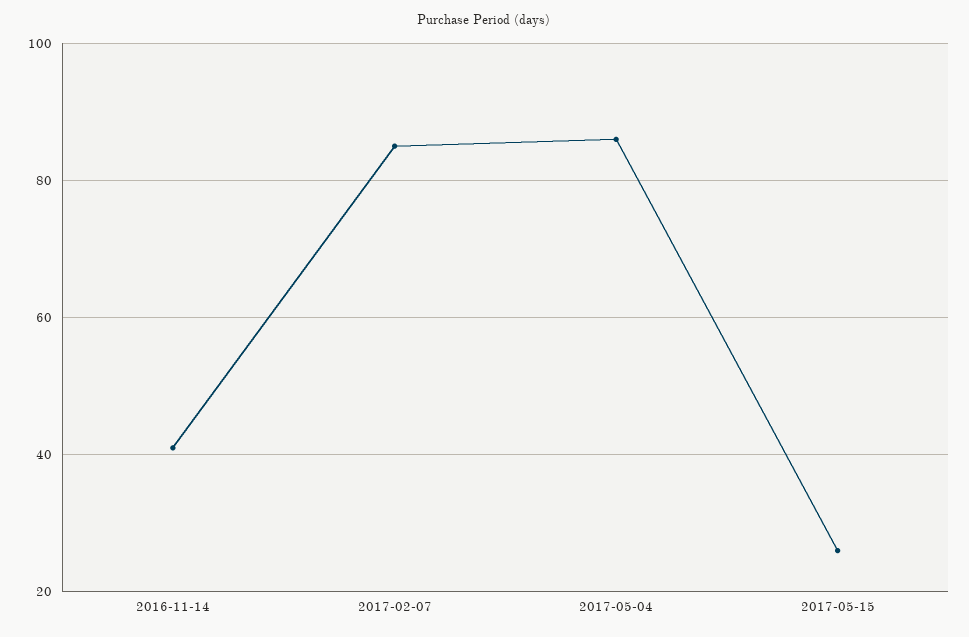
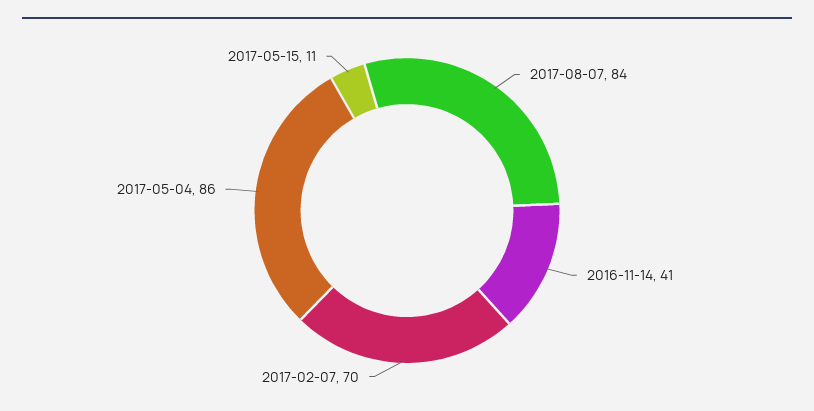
2017-02-07: 85 -> 70
2017-05-15: 25 -> 11
2017-08-07: none -> 84

